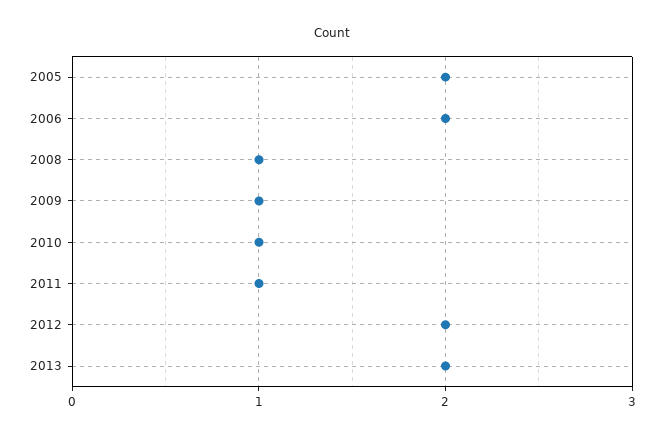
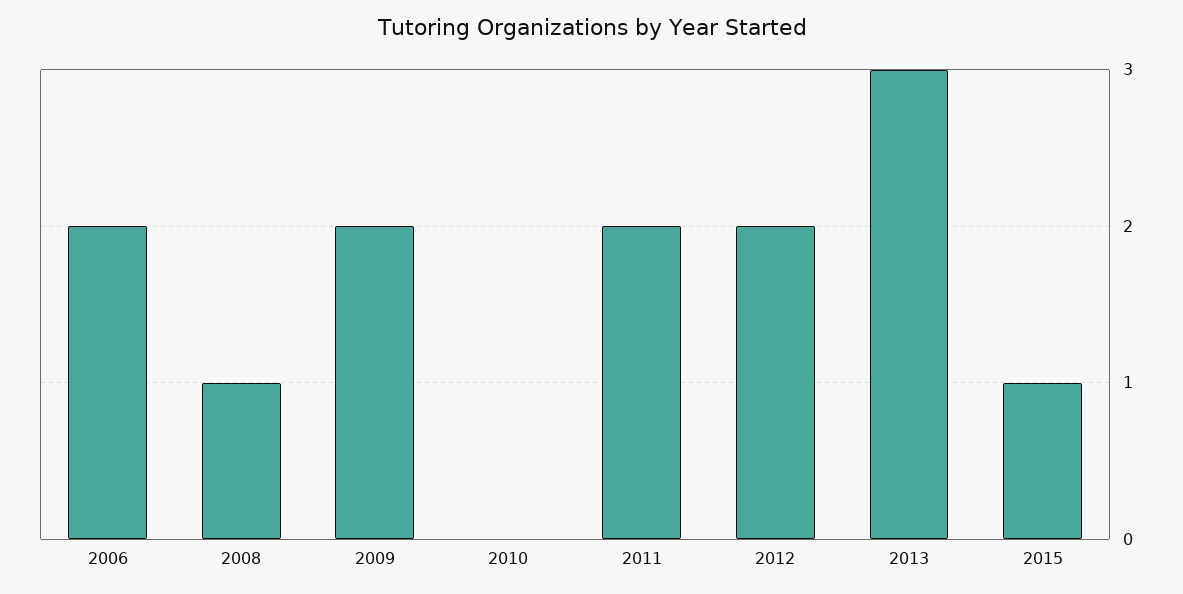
2005: 2 -> none
2009: 1 -> 2
2010: 1 -> 0
2011: 1 -> 2
2013: 2 -> 3
2015: none -> 1

